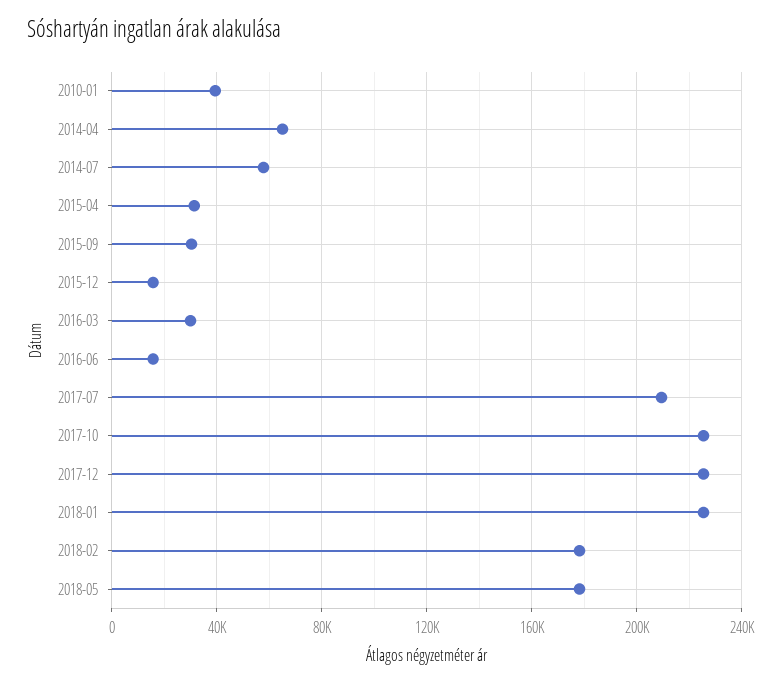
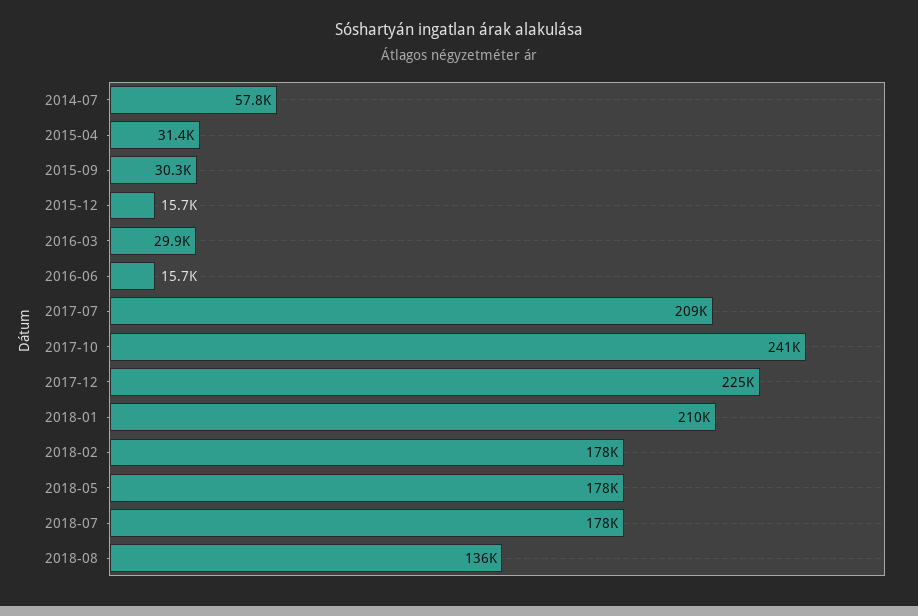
2010-01: 40000 -> none
2014-04: 65000 -> none
2017-10: 225000 -> 241000
2018-01: 225000 -> 210000
2018-07: none -> 178000
2018-08: none -> 136000

